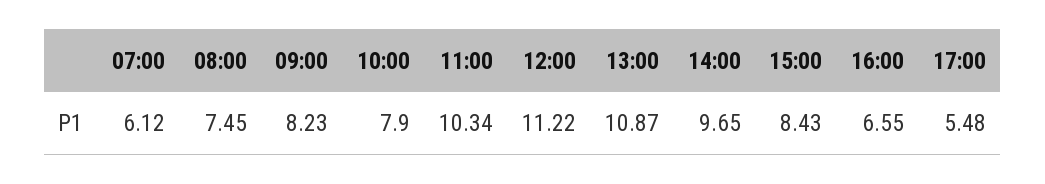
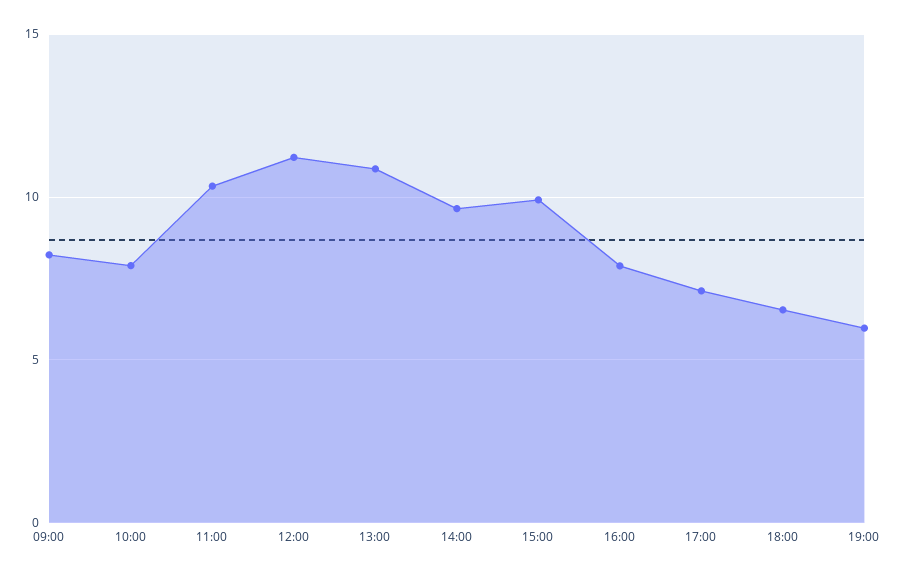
07:00: 6.12 -> none
08:00: 7.45 -> none
15:00: 8.43 -> 10
16:00: 6.55 -> 8
17:00: 5.48 -> 7
18:00: none -> 6.5
19:00: none -> 6

